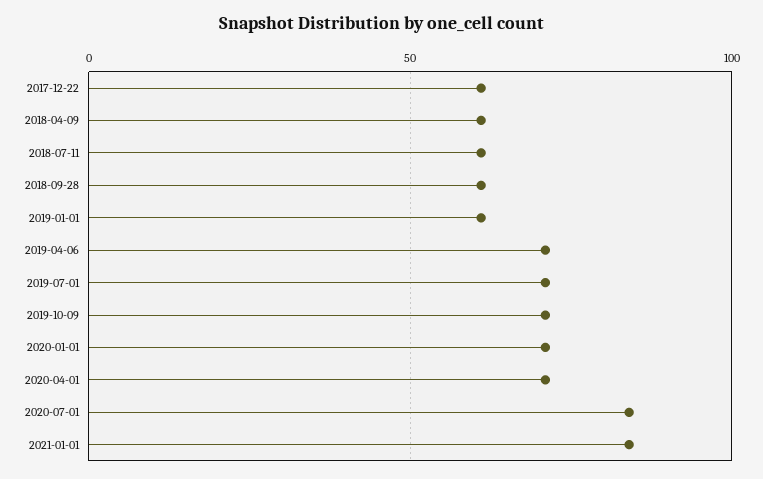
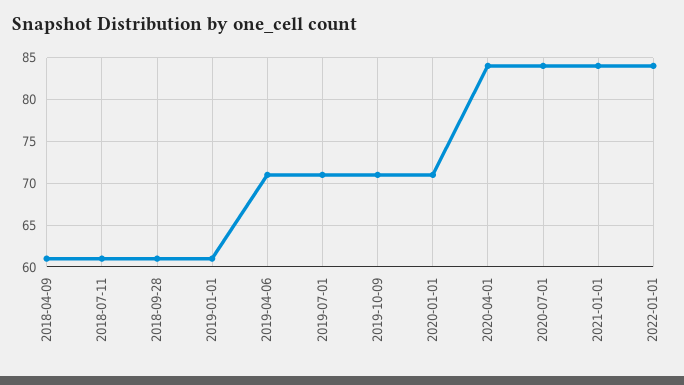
2017-12-22: 60 -> none
2020-04-01: 70 -> 84
2022-01-01: none -> 84

